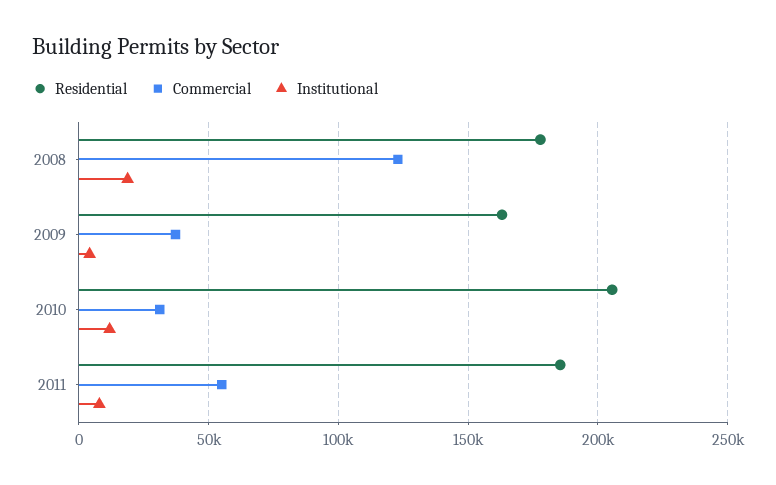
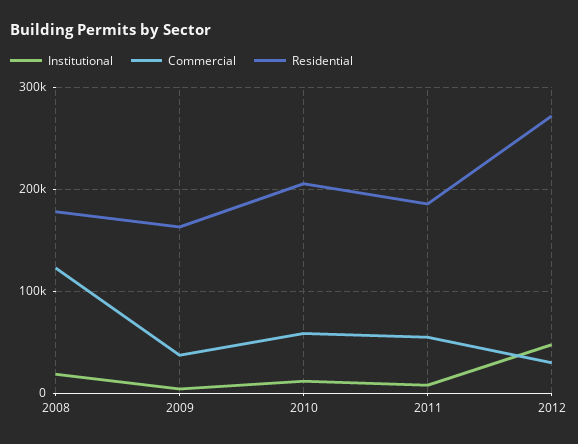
Commercial, 2010: 30000 -> 60000
Institutional, 2012: none -> 50000
Commercial, 2012: none -> 30000
Residential, 2012: none -> 270000

